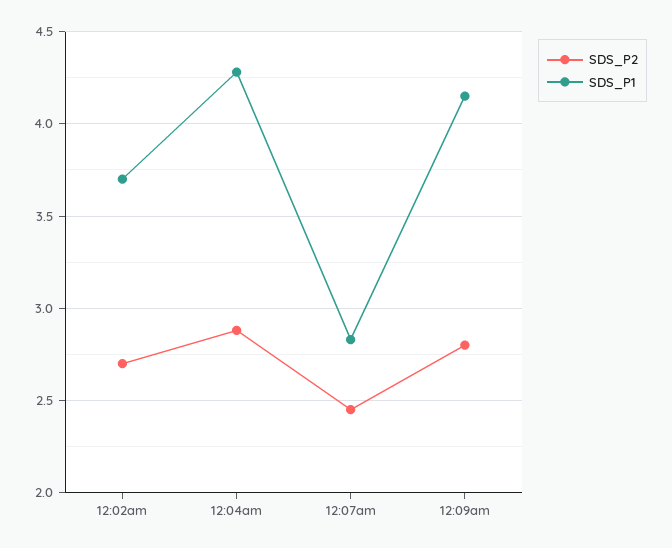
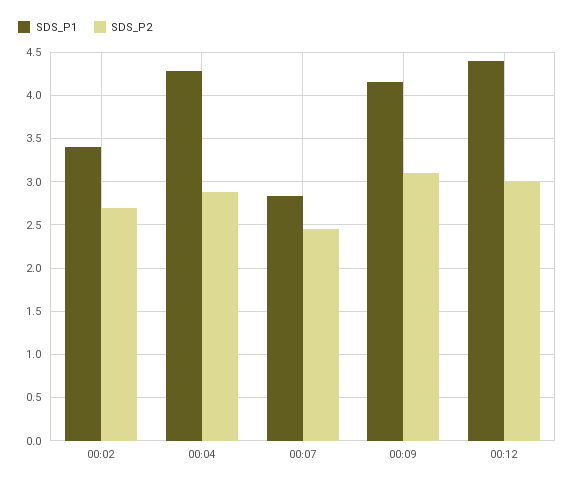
SDS_P1, 12:02am: 3.7 -> 3.4
SDS_P2, 12:09am: 2.8 -> 3.1
SDS_P1, 00:12: none -> 4.4
SDS_P2, 00:12: none -> 3

